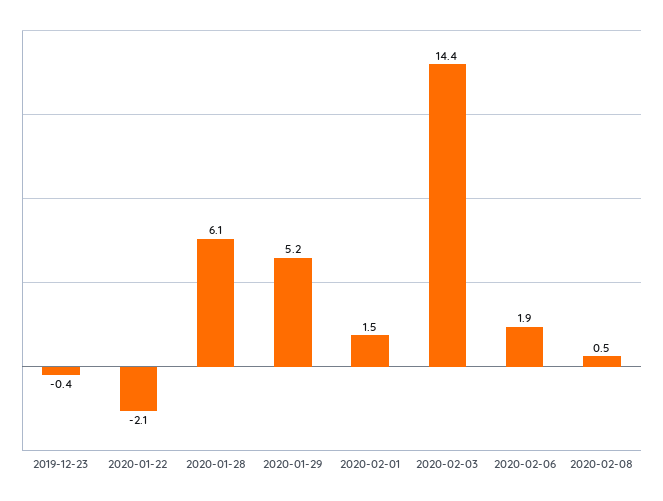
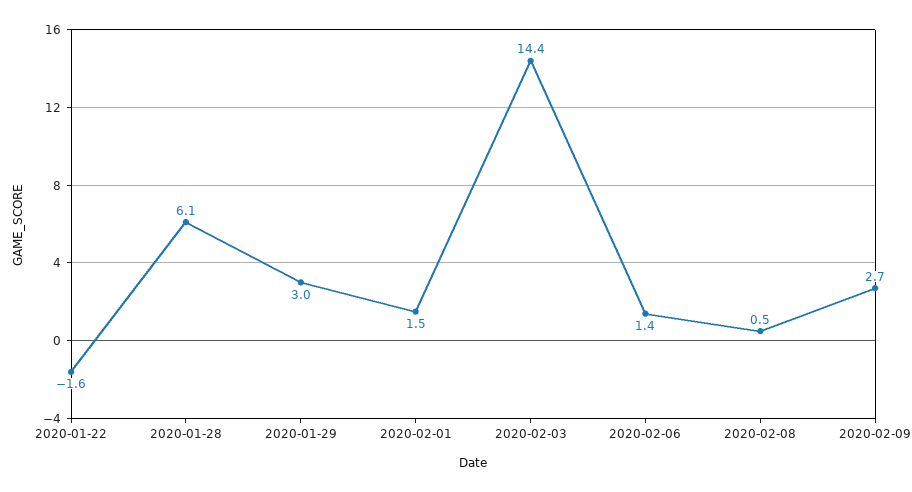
2019-12-23: -0.4 -> none
2020-01-22: -2.1 -> -1.6
2020-01-29: 5.2 -> 3
2020-02-06: 1.9 -> 1.4
2020-02-09: none -> 2.7

